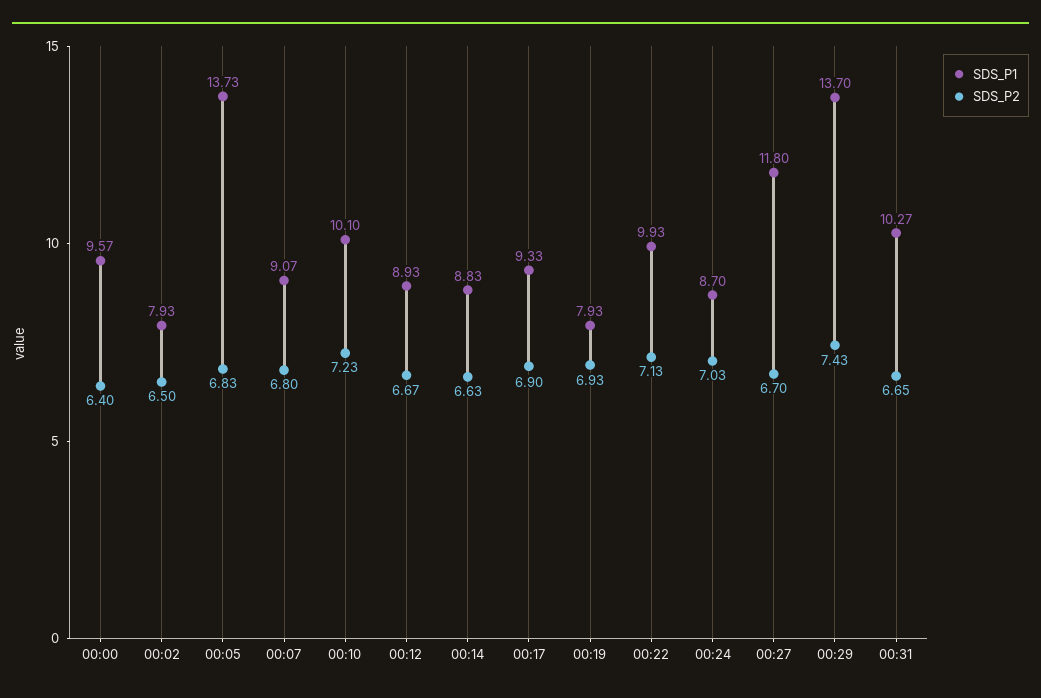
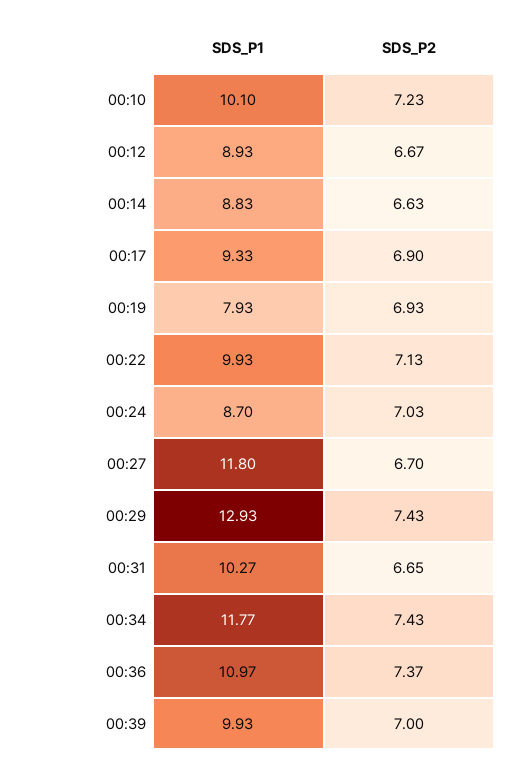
SDS_P1, 00:00: 9.57 -> none
SDS_P2, 00:00: 6.4 -> none
SDS_P1, 00:02: 7.93 -> none
SDS_P2, 00:02: 6.5 -> none
SDS_P1, 00:05: 13.73 -> none
SDS_P2, 00:05: 6.83 -> none
SDS_P1, 00:07: 9.07 -> none
SDS_P2, 00:07: 6.8 -> none
SDS_P1, 00:29: 13.7 -> 12.93
SDS_P1, 00:34: none -> 11.77
SDS_P2, 00:34: none -> 7.43
SDS_P1, 00:36: none -> 10.97
SDS_P2, 00:36: none -> 7.37
SDS_P1, 00:39: none -> 9.93
SDS_P2, 00:39: none -> 7

